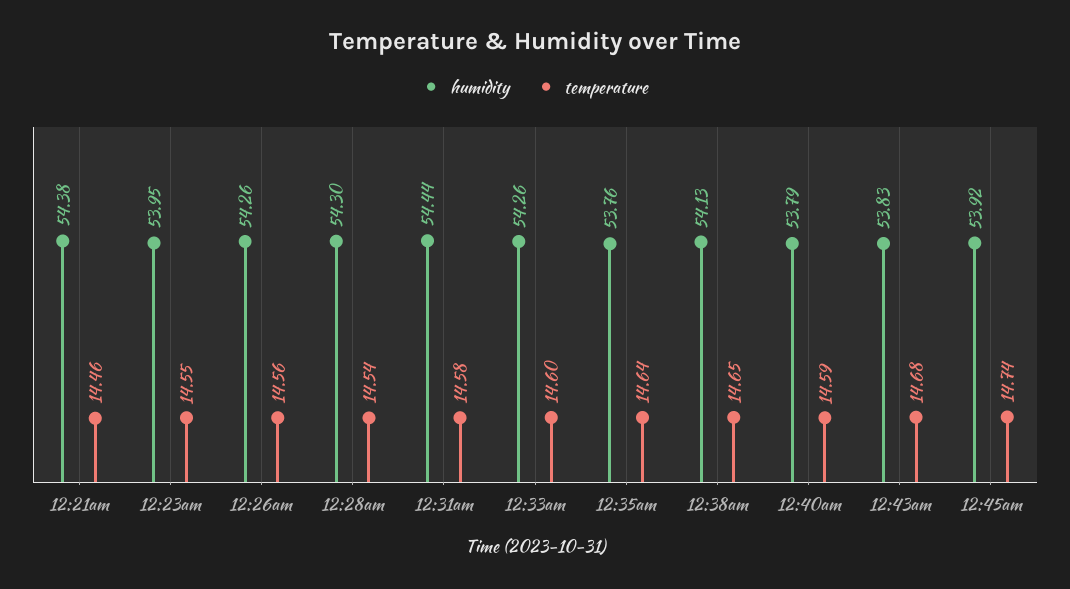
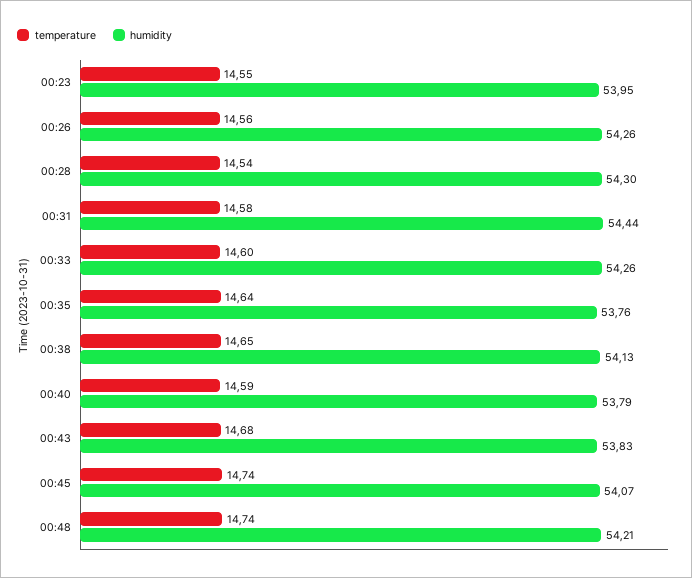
humidity, 12:21am: 54.38 -> none
temperature, 12:21am: 14.46 -> none
humidity, 12:45am: 53.92 -> 54.07
temperature, 00:48: none -> 14.74
humidity, 00:48: none -> 54.21

